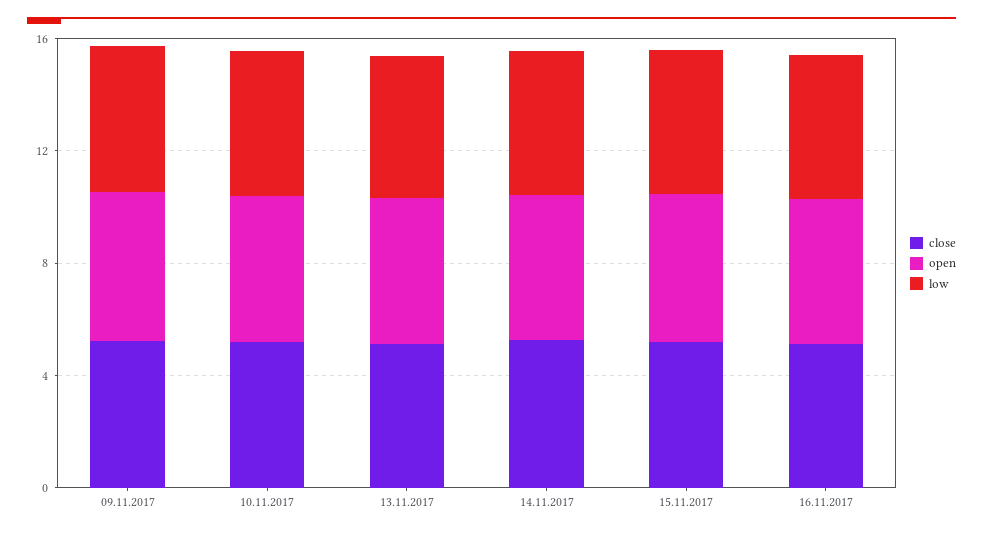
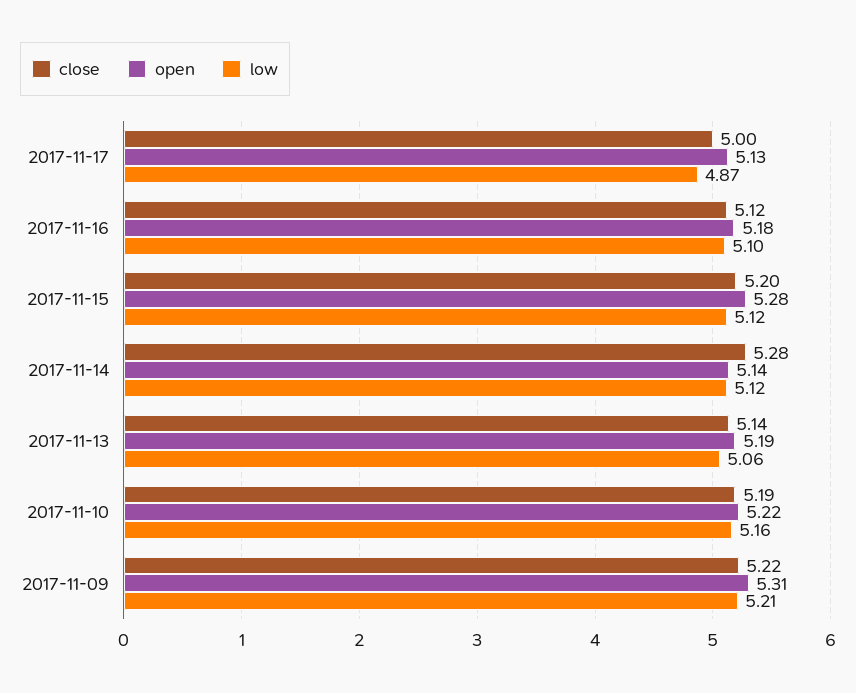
close, 2017-11-17: none -> 5
open, 2017-11-17: none -> 5.13
low, 2017-11-17: none -> 4.87

